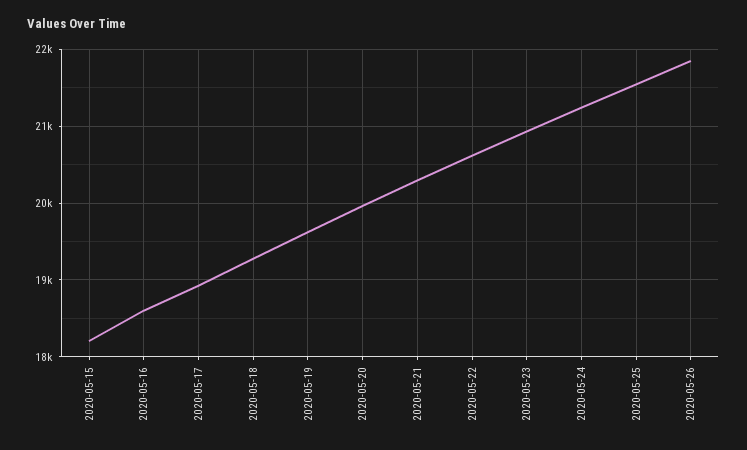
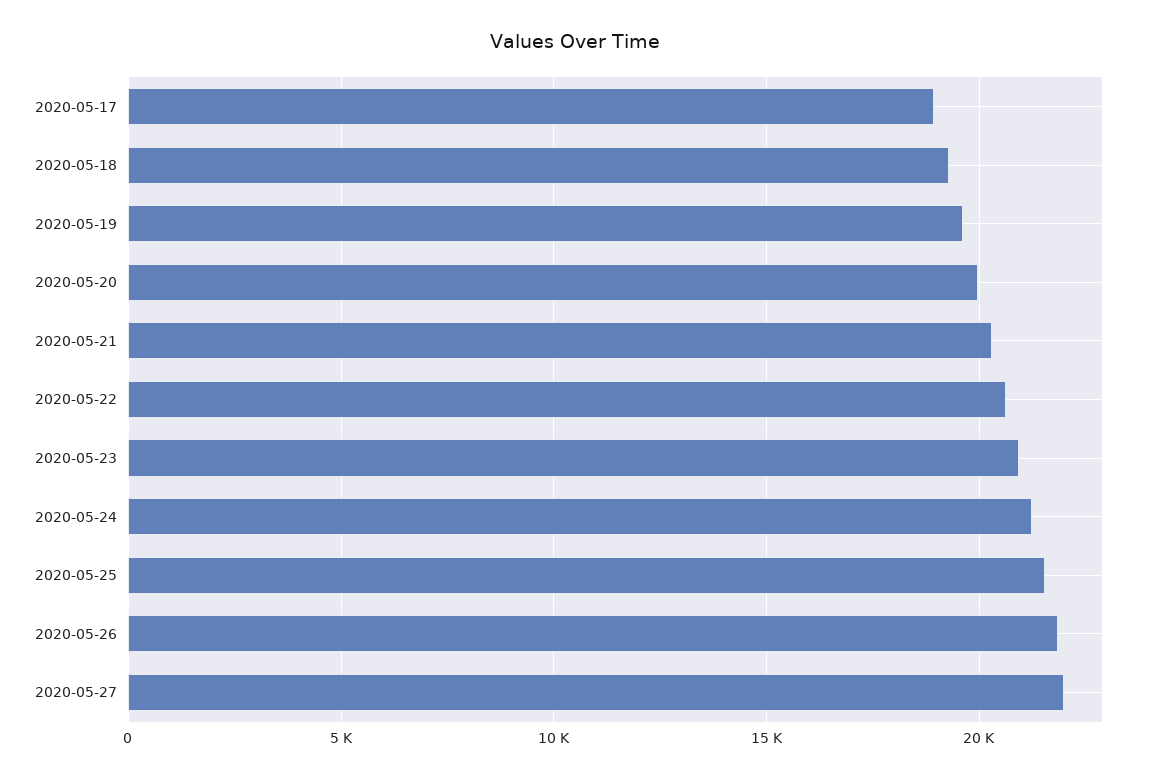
2020-05-15: 18200 -> none
2020-05-16: 18600 -> none
2020-05-27: none -> 22000

